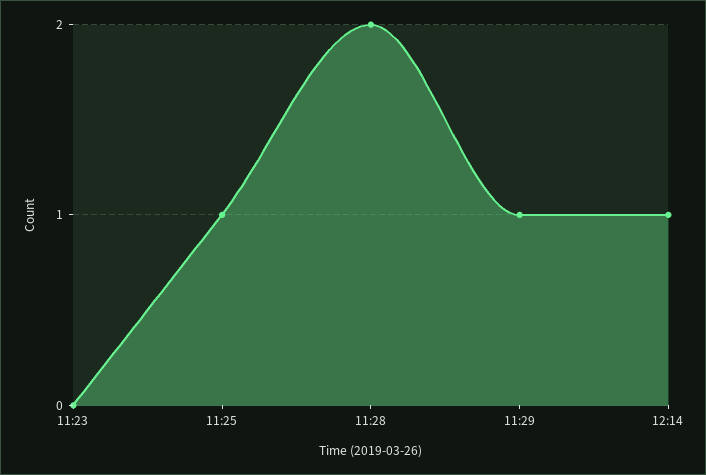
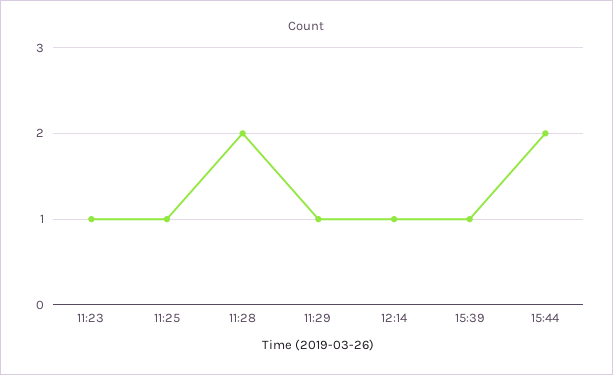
11:23: 0 -> 1
15:39: none -> 1
15:44: none -> 2

